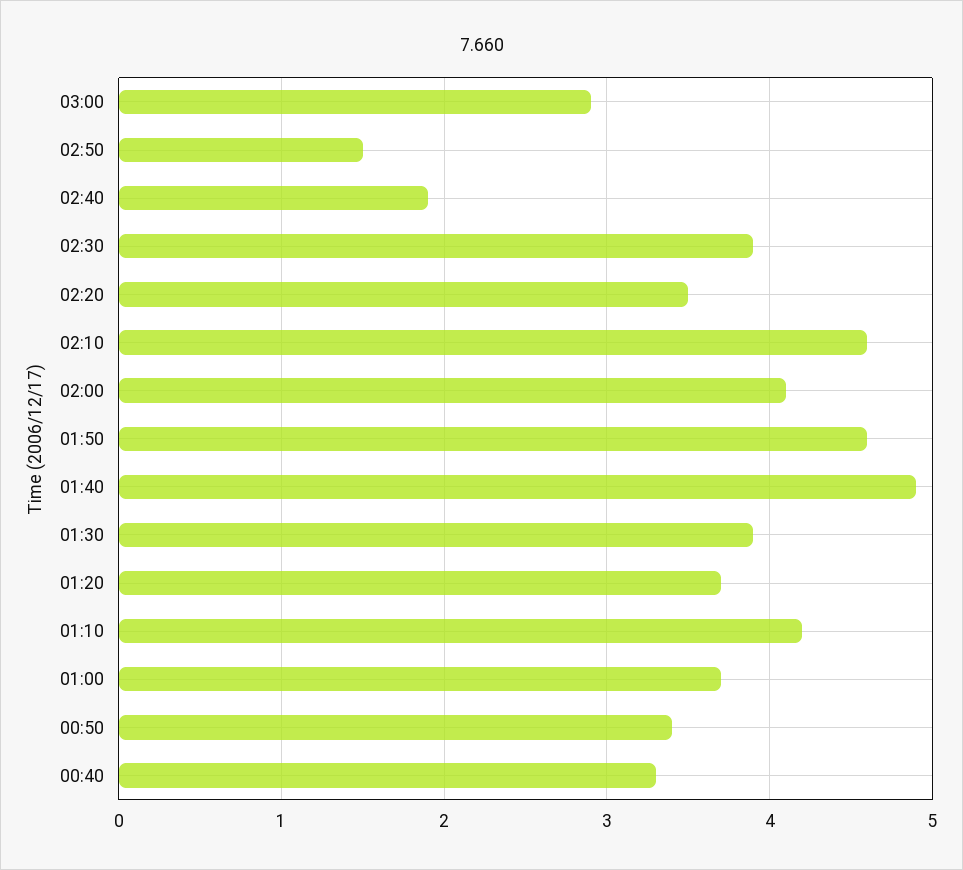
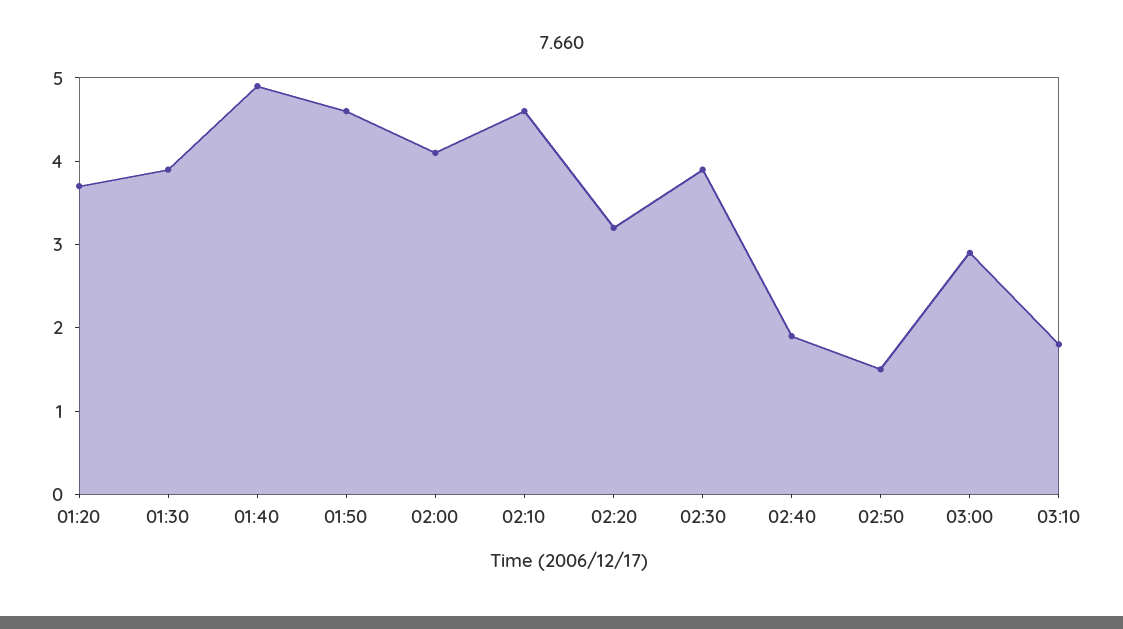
02:20: 3.5 -> 3.2
01:10: 4.2 -> none
01:00: 3.7 -> none
00:50: 3.4 -> none
00:40: 3.3 -> none
03:10: none -> 1.8

